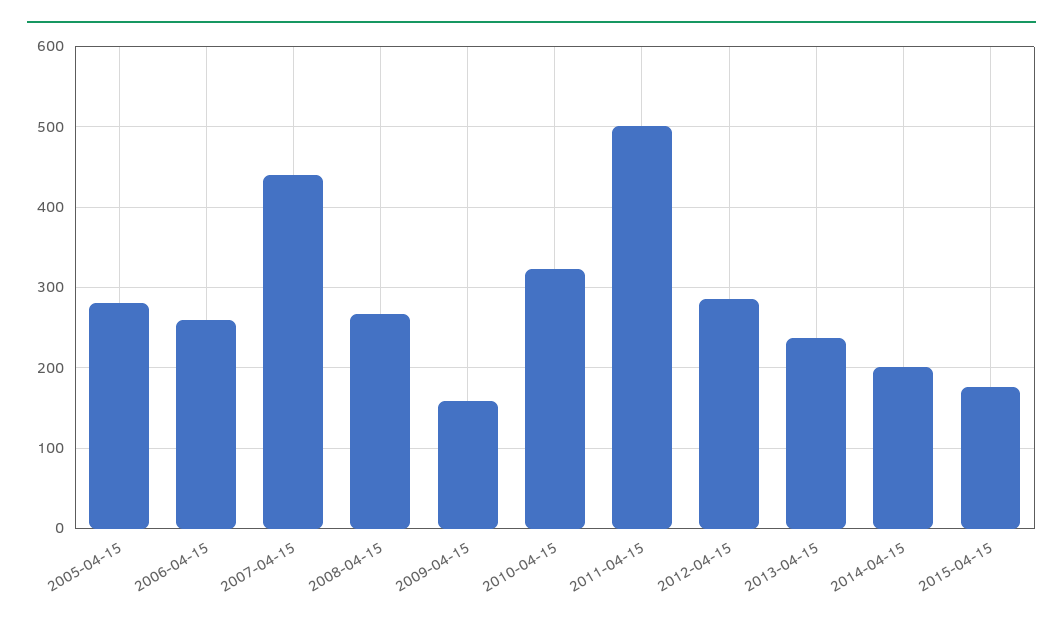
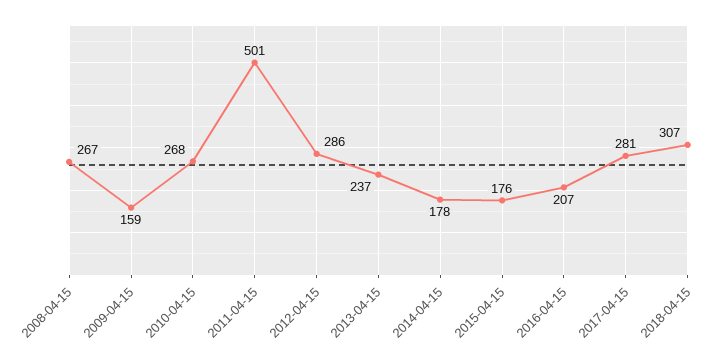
2005-04-15: 280 -> none
2006-04-15: 260 -> none
2007-04-15: 440 -> none
2010-04-15: 320 -> 268
2014-04-15: 200 -> 178
2016-04-15: none -> 207
2017-04-15: none -> 281
2018-04-15: none -> 307

